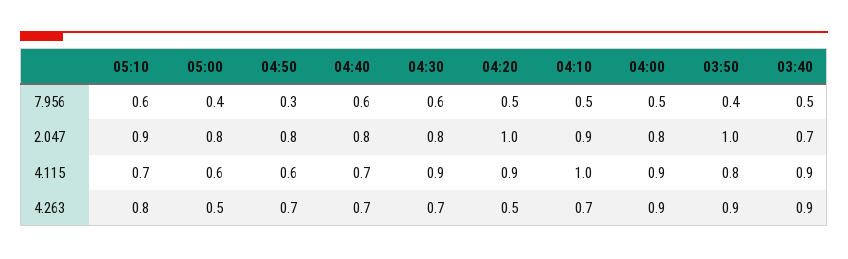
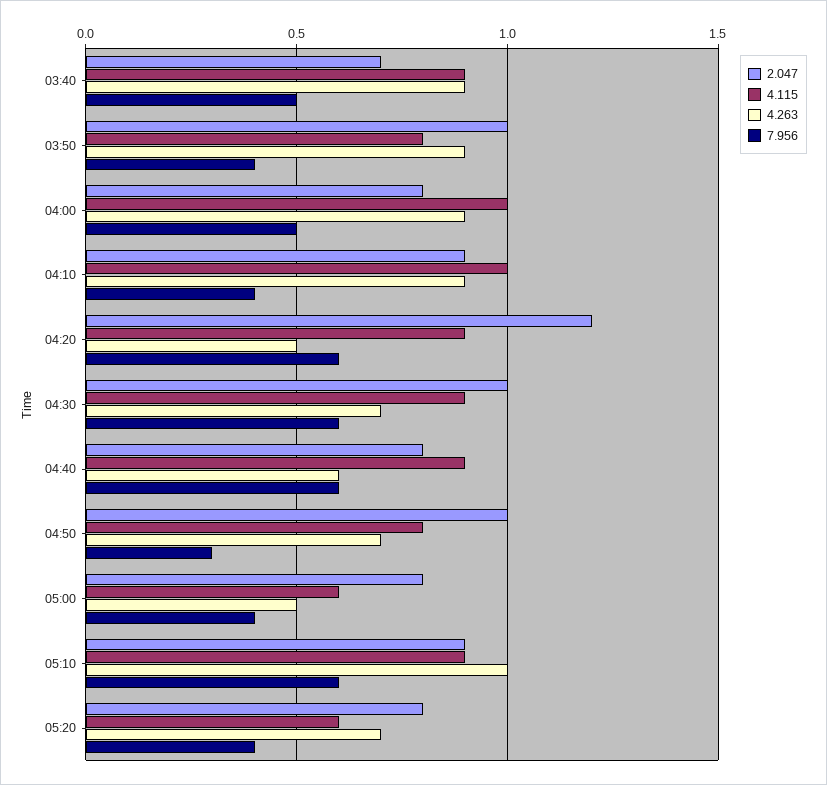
7.956, 04:20: 0.5 -> 0.6
7.956, 04:10: 0.5 -> 0.4
2.047, 04:50: 0.8 -> 1
2.047, 04:30: 0.8 -> 1
2.047, 04:20: 1 -> 1.2
4.115, 05:10: 0.7 -> 0.9
4.115, 04:50: 0.6 -> 0.8
4.115, 04:40: 0.7 -> 0.9
4.115, 04:00: 0.9 -> 1
4.263, 05:10: 0.8 -> 1
4.263, 04:40: 0.7 -> 0.6
4.263, 04:10: 0.7 -> 0.9
2.047, 05:20: none -> 0.8
4.115, 05:20: none -> 0.6
4.263, 05:20: none -> 0.7
7.956, 05:20: none -> 0.4

